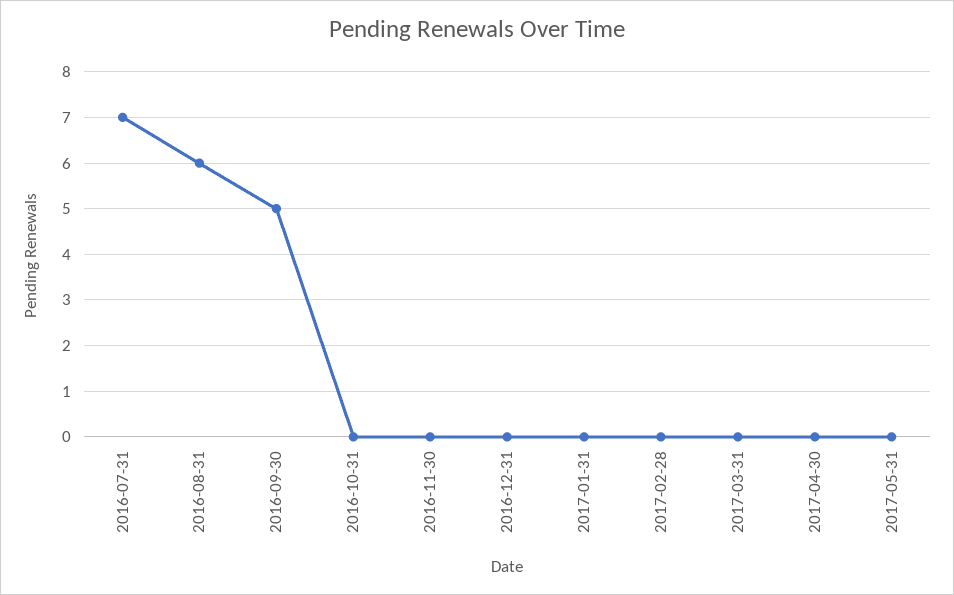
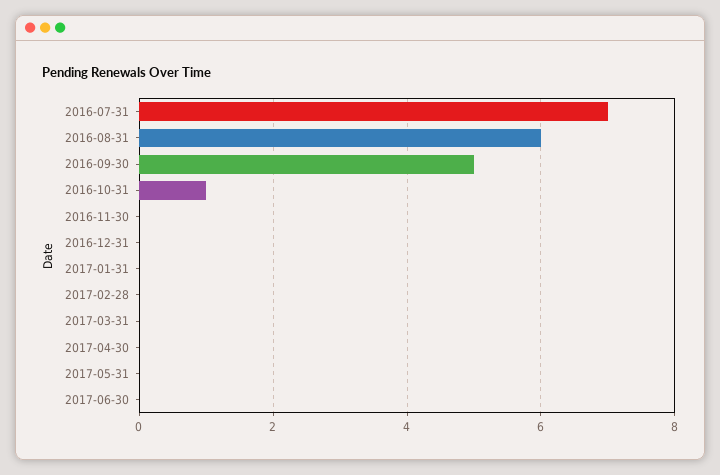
2016-10-31: 0 -> 1
2017-06-30: none -> 0

